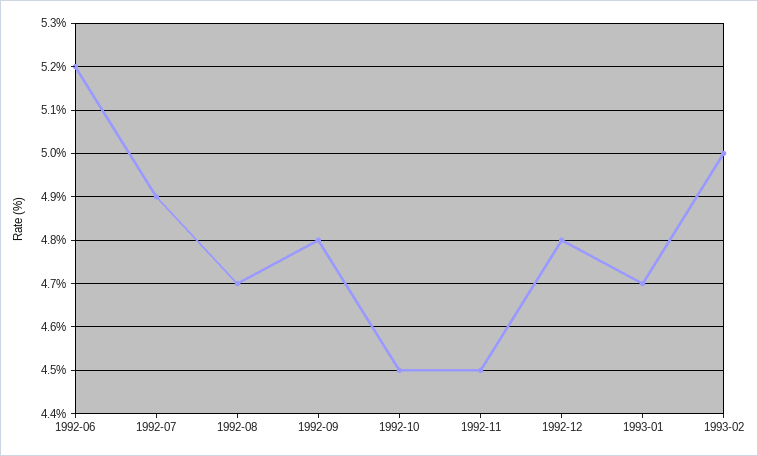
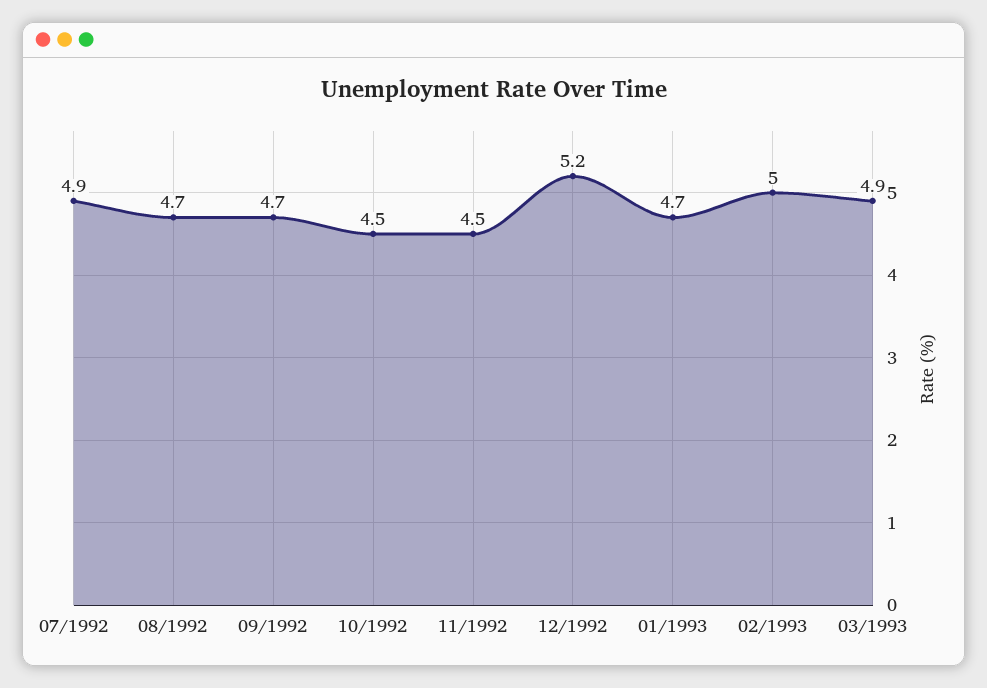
1992-06: 5.2 -> none
1992-09: 4.8 -> 4.7
1992-12: 4.8 -> 5.2
03/1993: none -> 4.9

